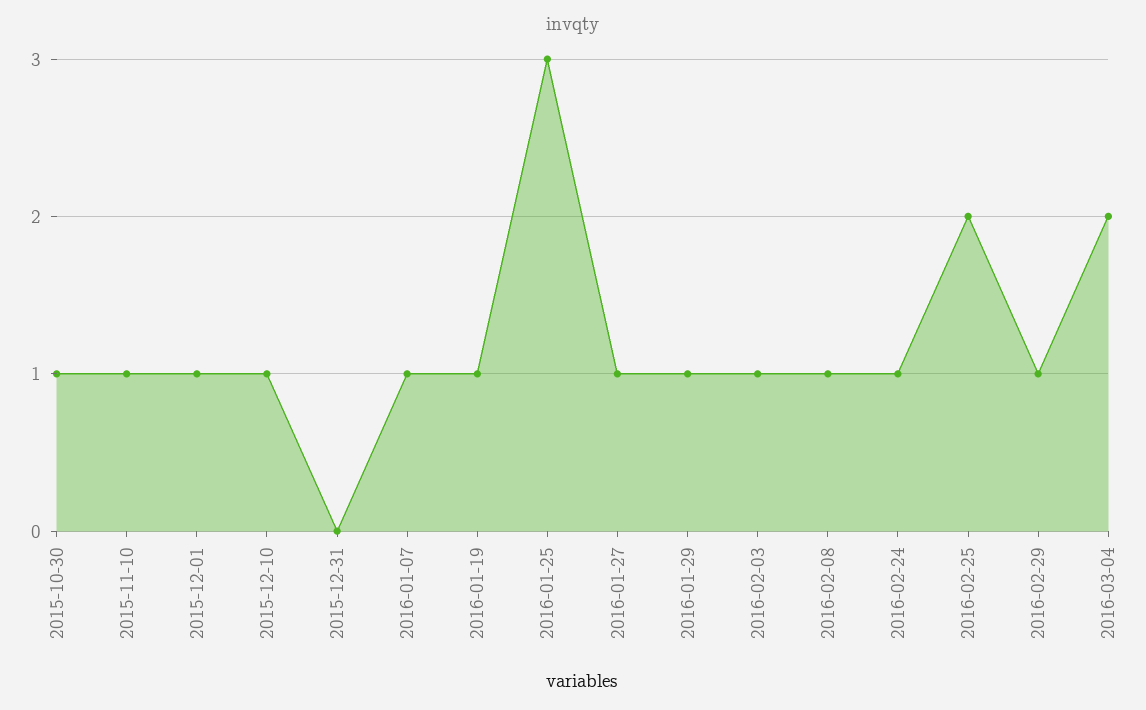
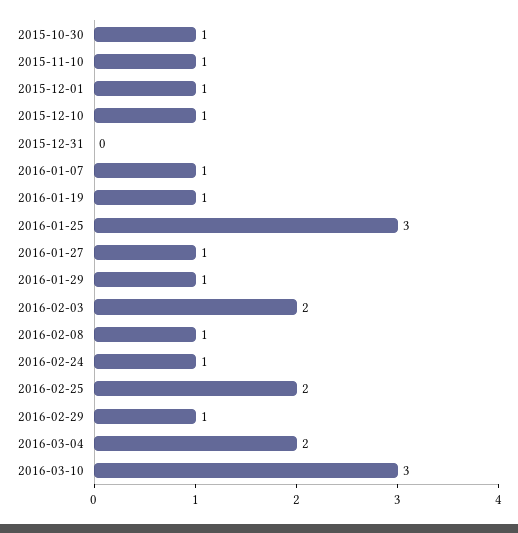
2016-02-03: 1 -> 2
2016-03-10: none -> 3

